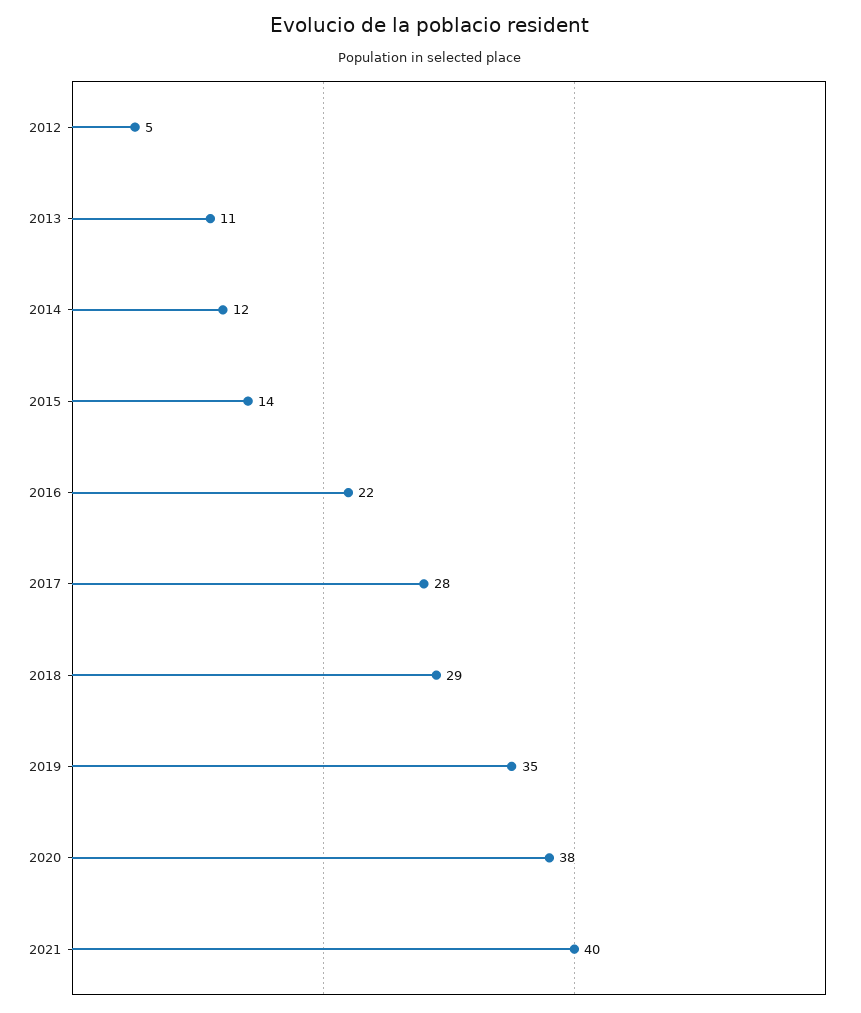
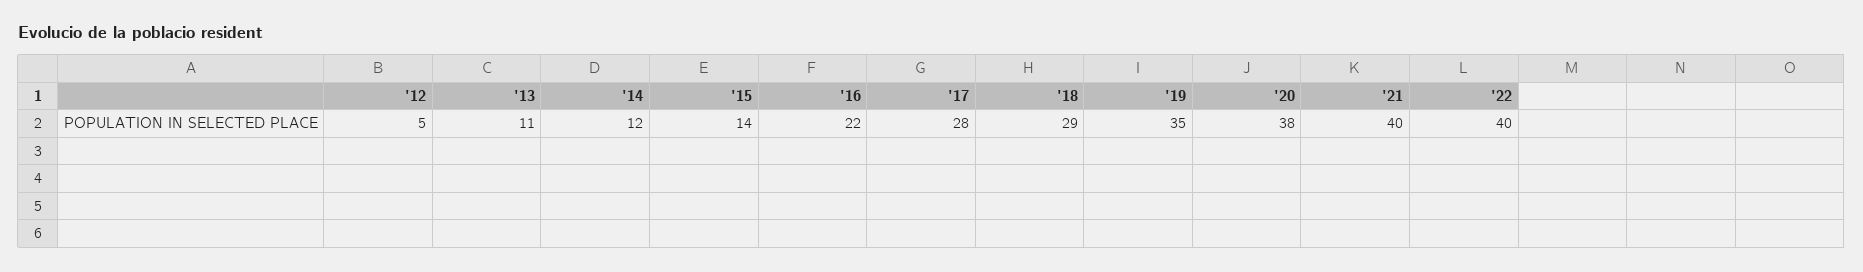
'22: none -> 40

